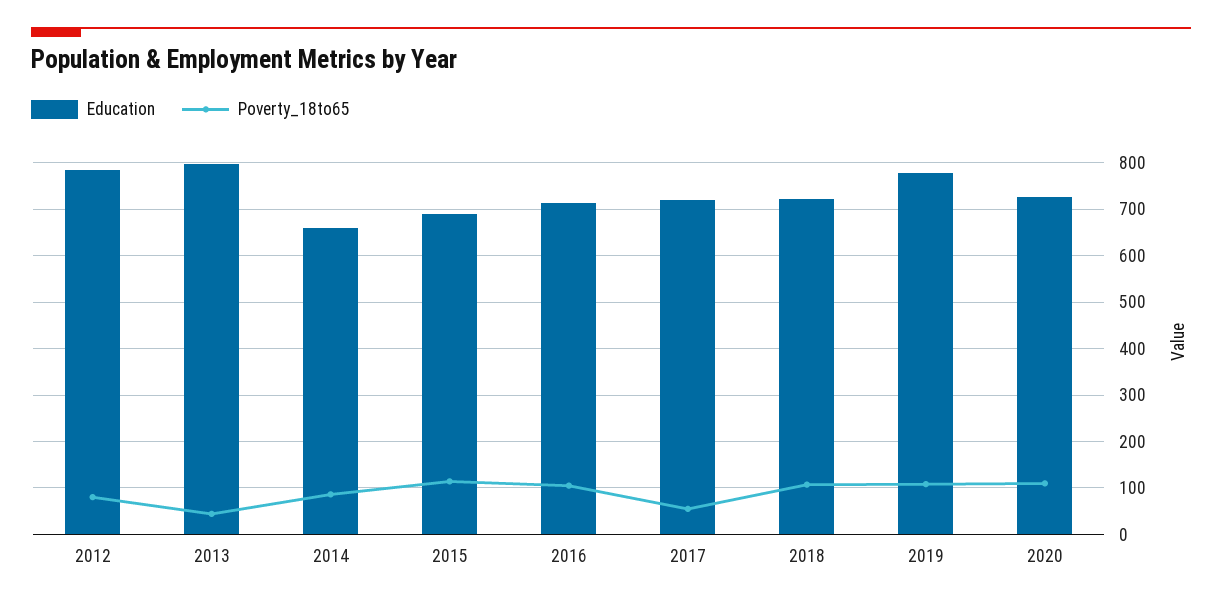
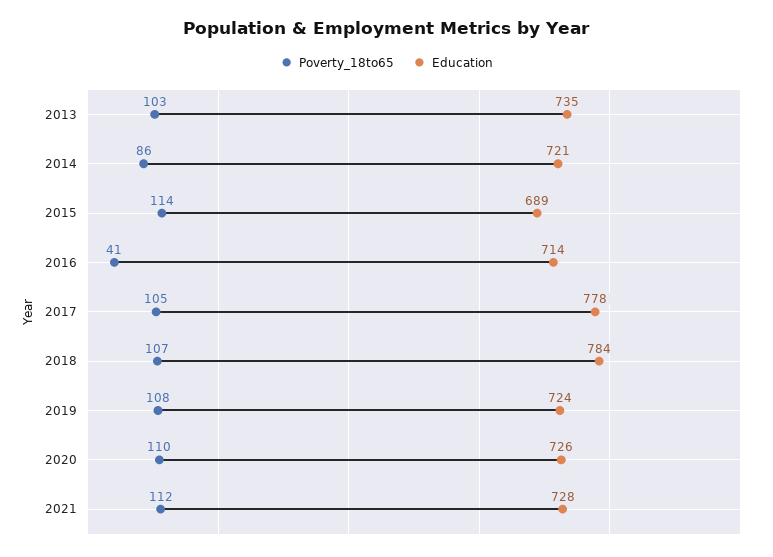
Education, 2012: 780 -> none
Poverty_18to65, 2012: 80 -> none
Education, 2013: 800 -> 735
Poverty_18to65, 2013: 40 -> 103
Education, 2014: 660 -> 721
Poverty_18to65, 2016: 100 -> 41
Education, 2017: 720 -> 778
Poverty_18to65, 2017: 60 -> 105
Education, 2018: 720 -> 784
Education, 2019: 780 -> 724
Poverty_18to65, 2021: none -> 112
Education, 2021: none -> 728

